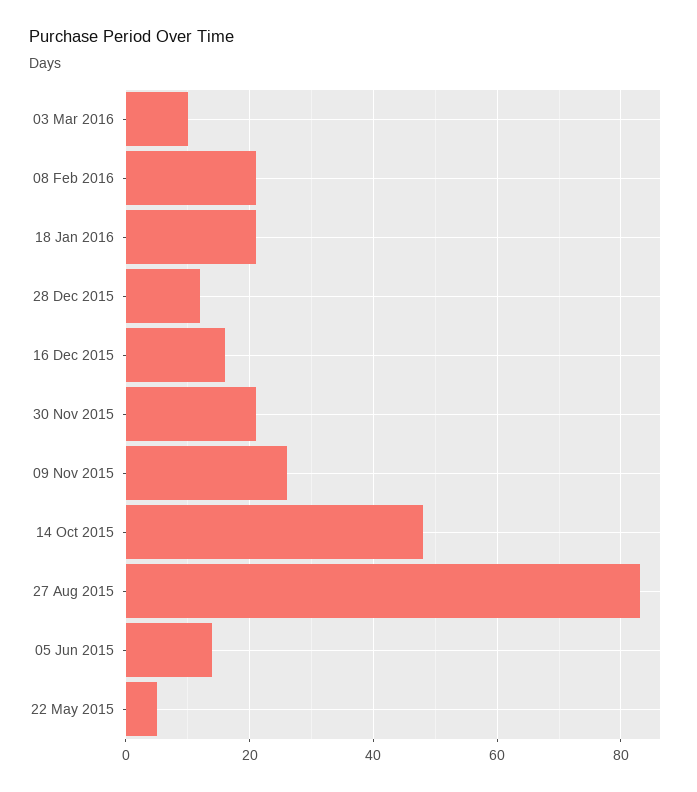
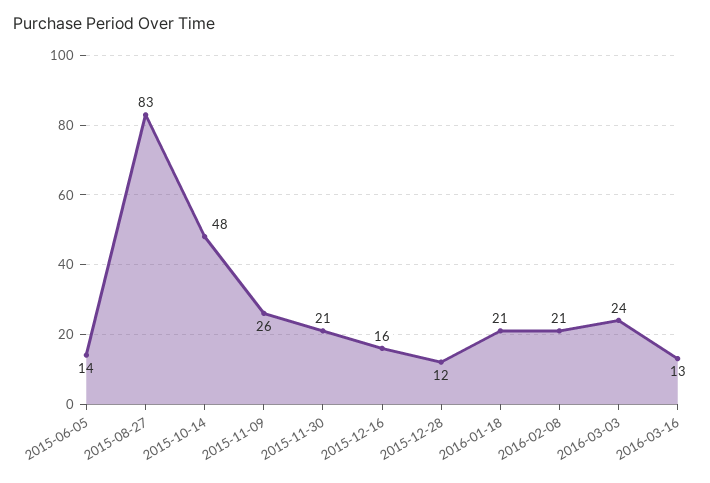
03 Mar 2016: 10 -> 24
22 May 2015: 5 -> none
2016-03-16: none -> 13

